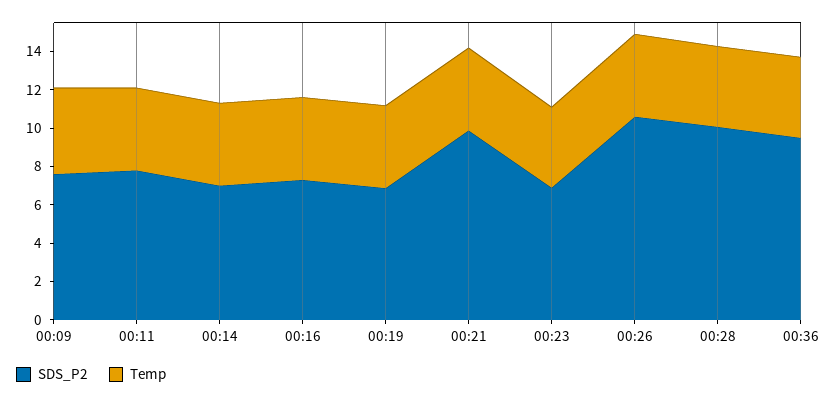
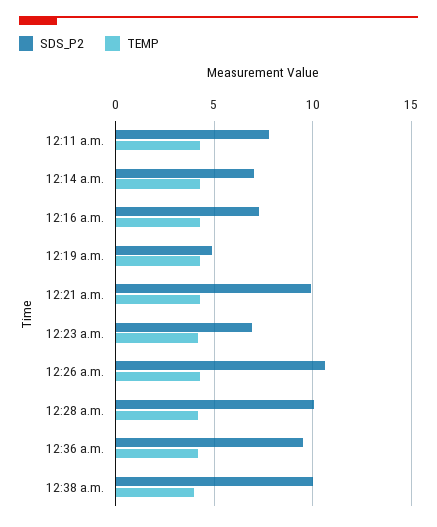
SDS_P2, 00:09: 7.5 -> none
Temp, 00:09: 4.5 -> none
SDS_P2, 00:19: 7 -> 5
SDS_P2, 12:38 a.m.: none -> 10
Temp, 12:38 a.m.: none -> 4

